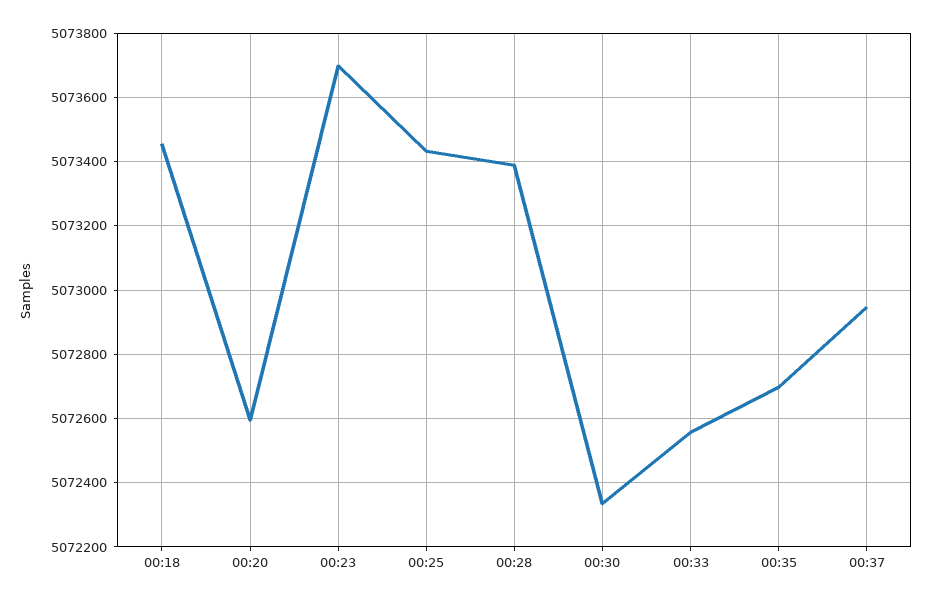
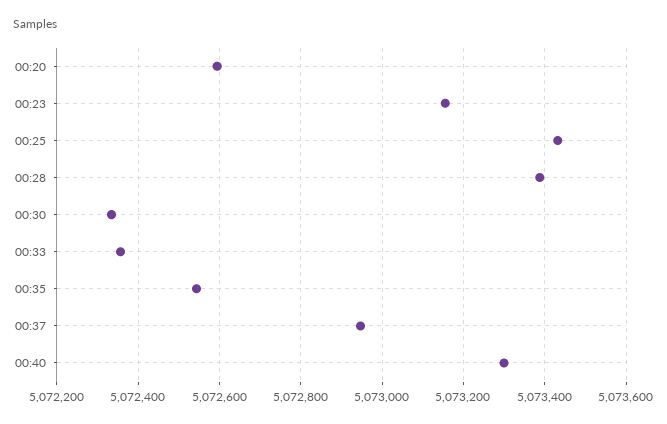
00:18: 5073460 -> none
00:23: 5073700 -> 5073160
00:33: 5072560 -> 5072360
00:35: 5072700 -> 5072540
00:40: none -> 5073300

